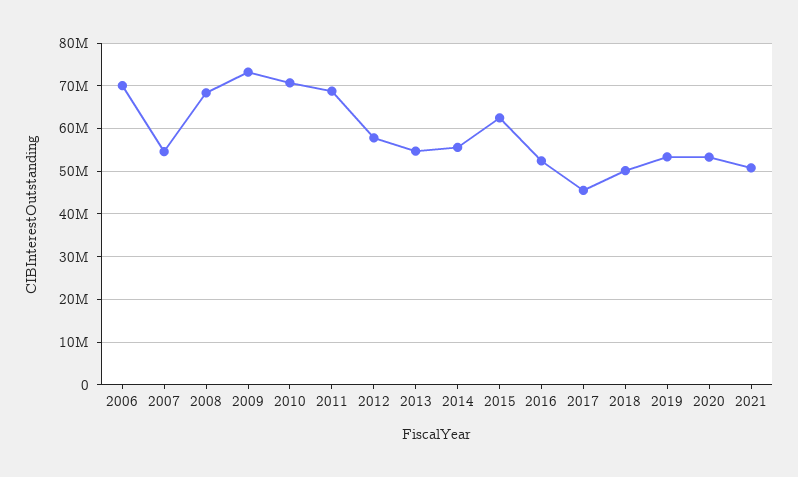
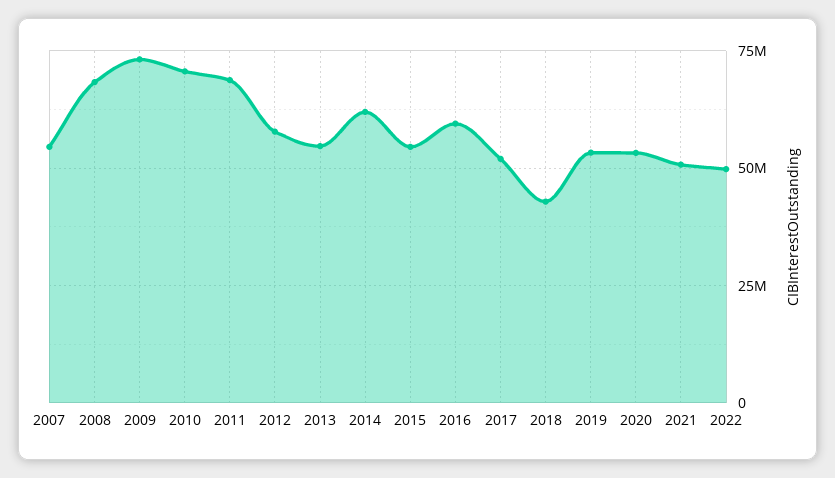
2006: 70000000 -> none
2014: 56000000 -> 62500000
2015: 62000000 -> 55000000
2016: 52000000 -> 60000000
2017: 46000000 -> 52500000
2018: 50000000 -> 42500000
2022: none -> 50000000

